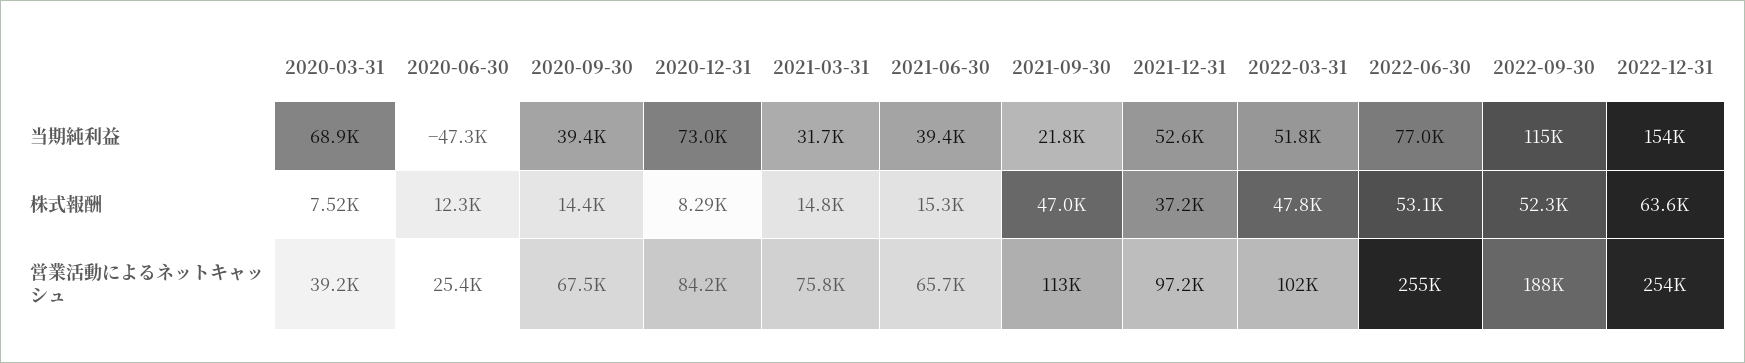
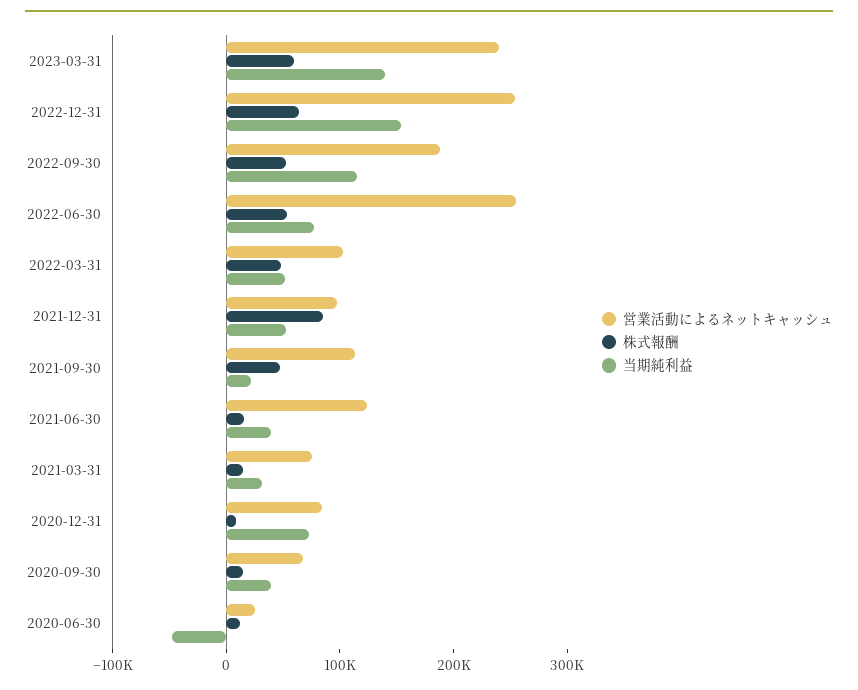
当期純利益, 2020-03-31: 68900 -> none
株式報酬, 2020-03-31: 7520 -> none
株式報酬, 2021-12-31: 37200 -> 80000
営業活動によるネットキャッシュ, 2020-03-31: 39200 -> none
営業活動によるネットキャッシュ, 2021-06-30: 65700 -> 120000
営業活動によるネットキャッシュ, 2023-03-31: none -> 240000
株式報酬, 2023-03-31: none -> 60000
当期純利益, 2023-03-31: none -> 140000

